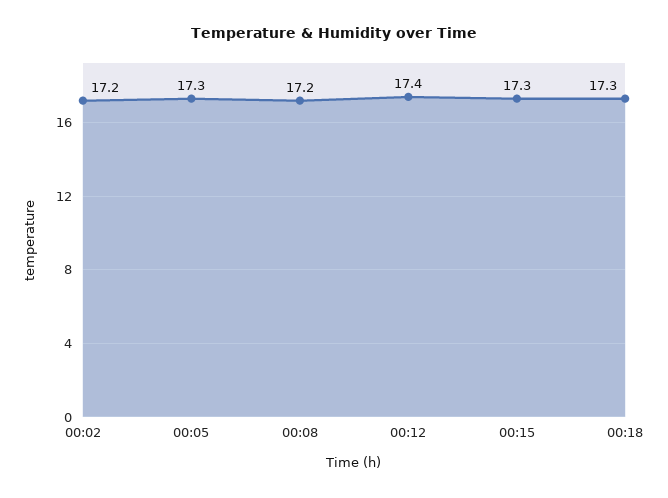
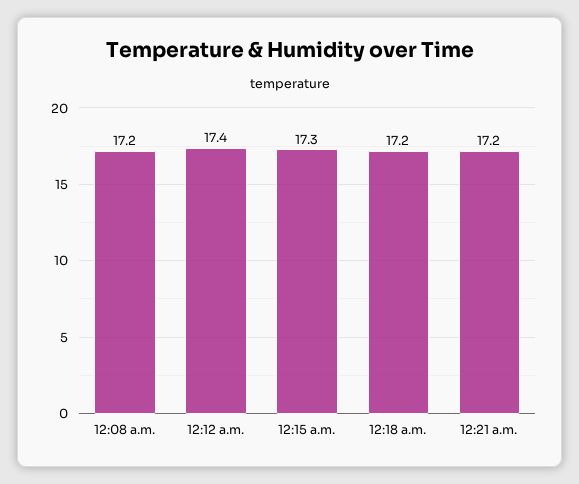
00:02: 17.2 -> none
00:05: 17.3 -> none
00:18: 17.3 -> 17.2
12:21 a.m.: none -> 17.2

